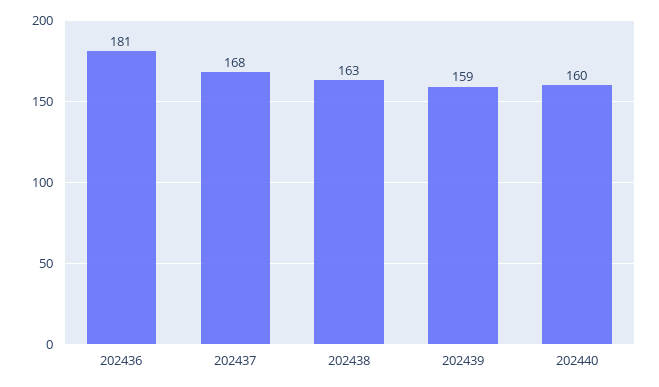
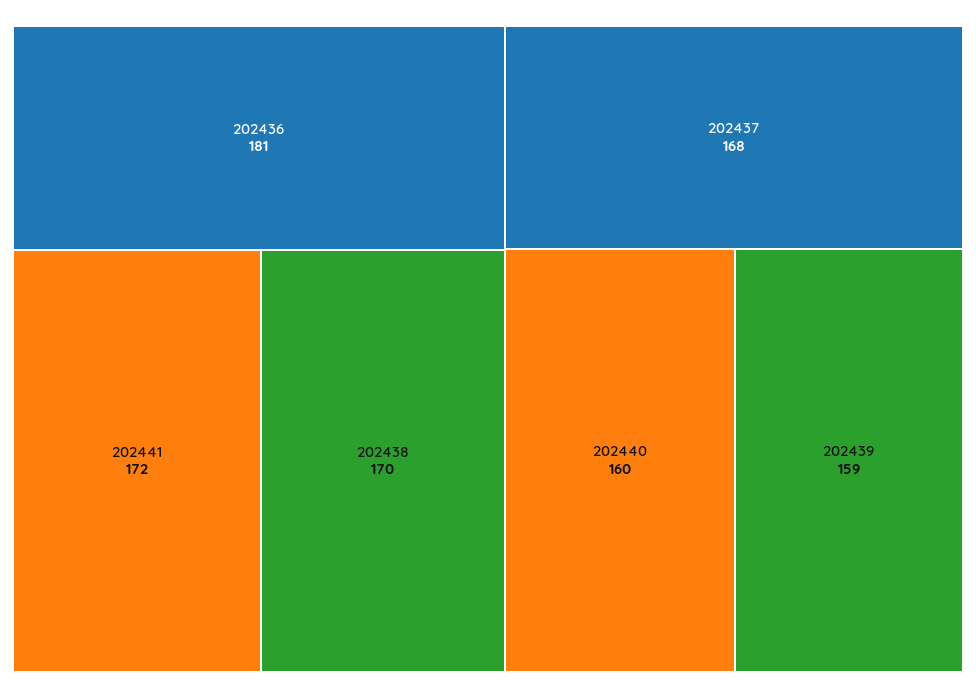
202438: 163 -> 170
202441: none -> 172

